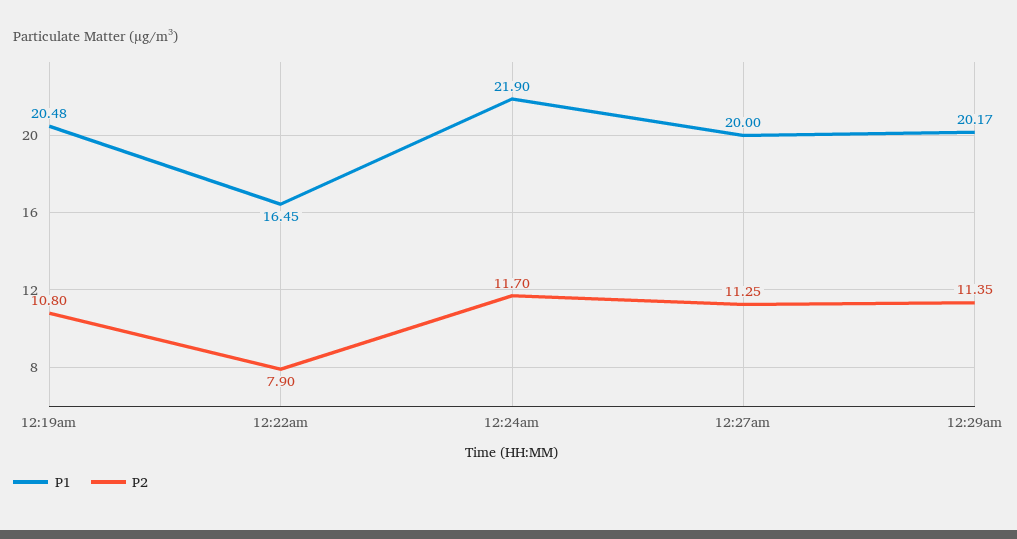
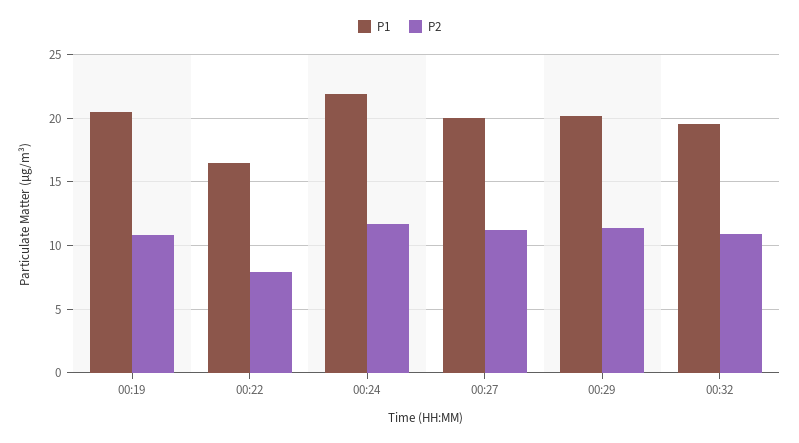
P1, 00:32: none -> 19.5
P2, 00:32: none -> 11

